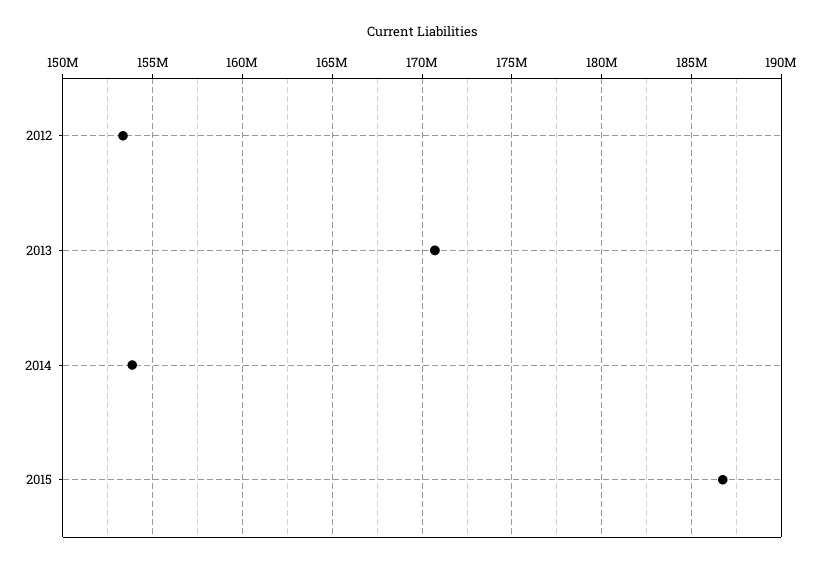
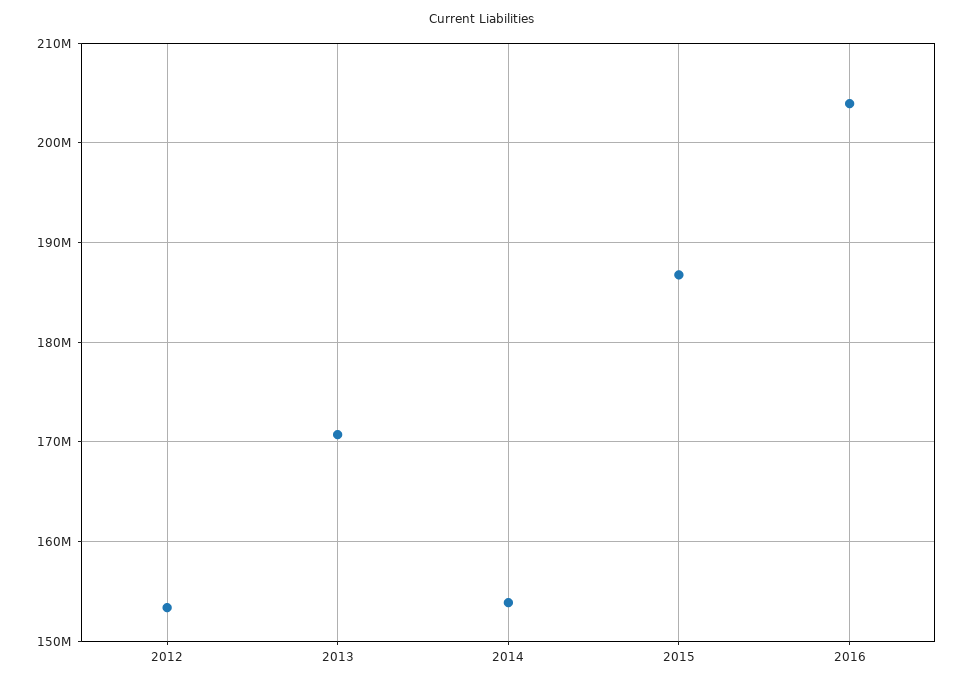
2016: none -> 204000000

